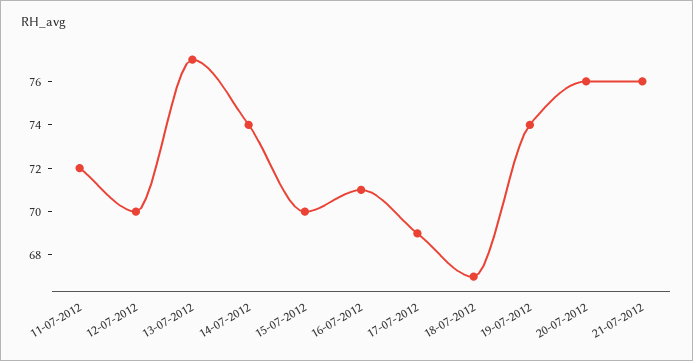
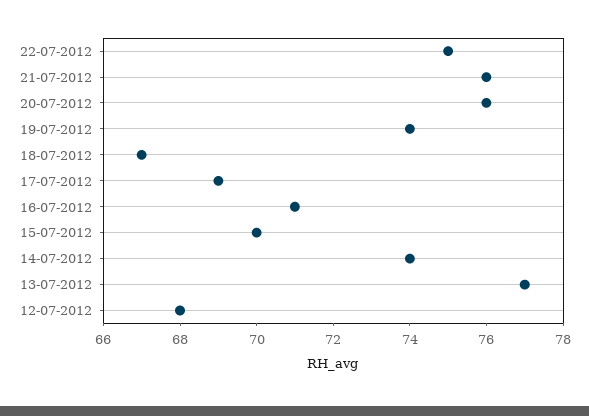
11-07-2012: 72 -> none
12-07-2012: 70 -> 68
22-07-2012: none -> 75

